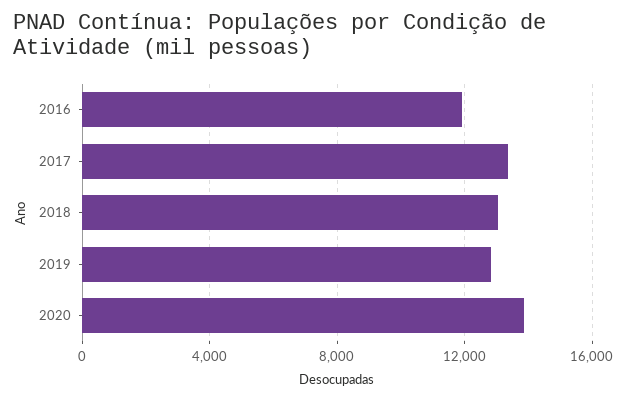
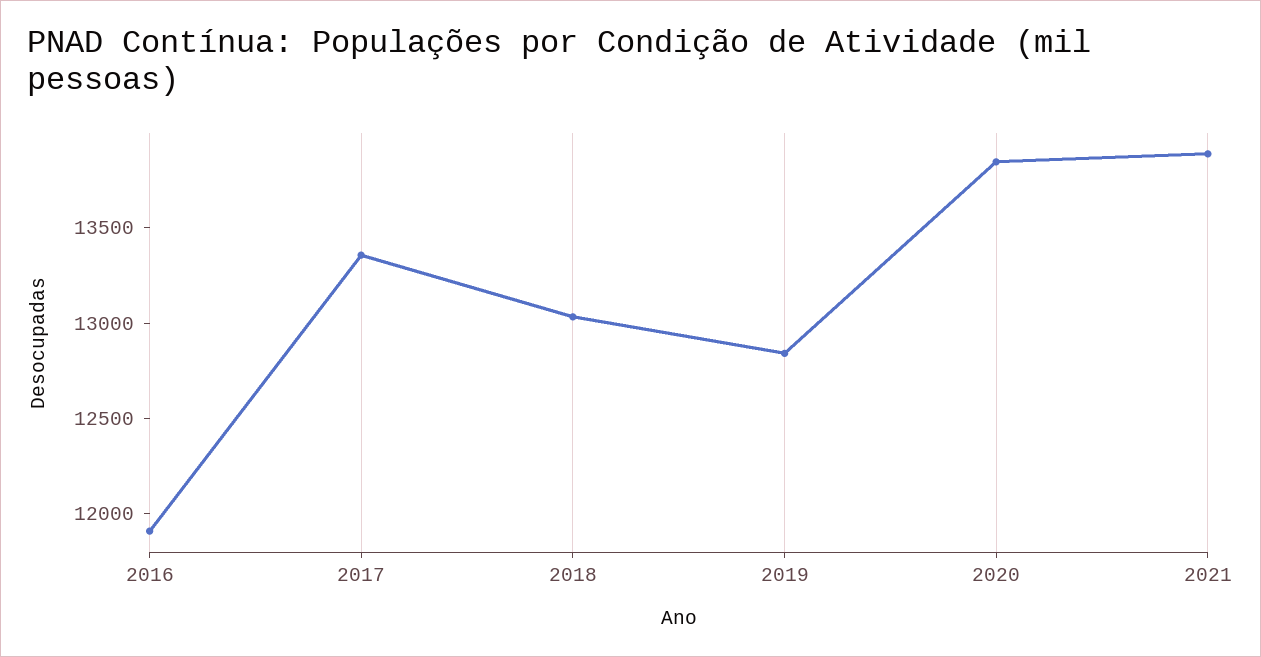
2021: none -> 13900

